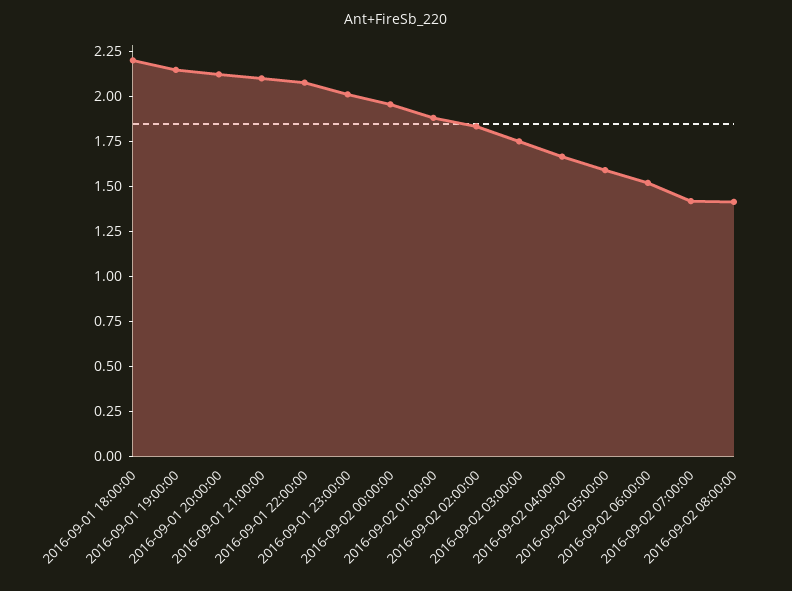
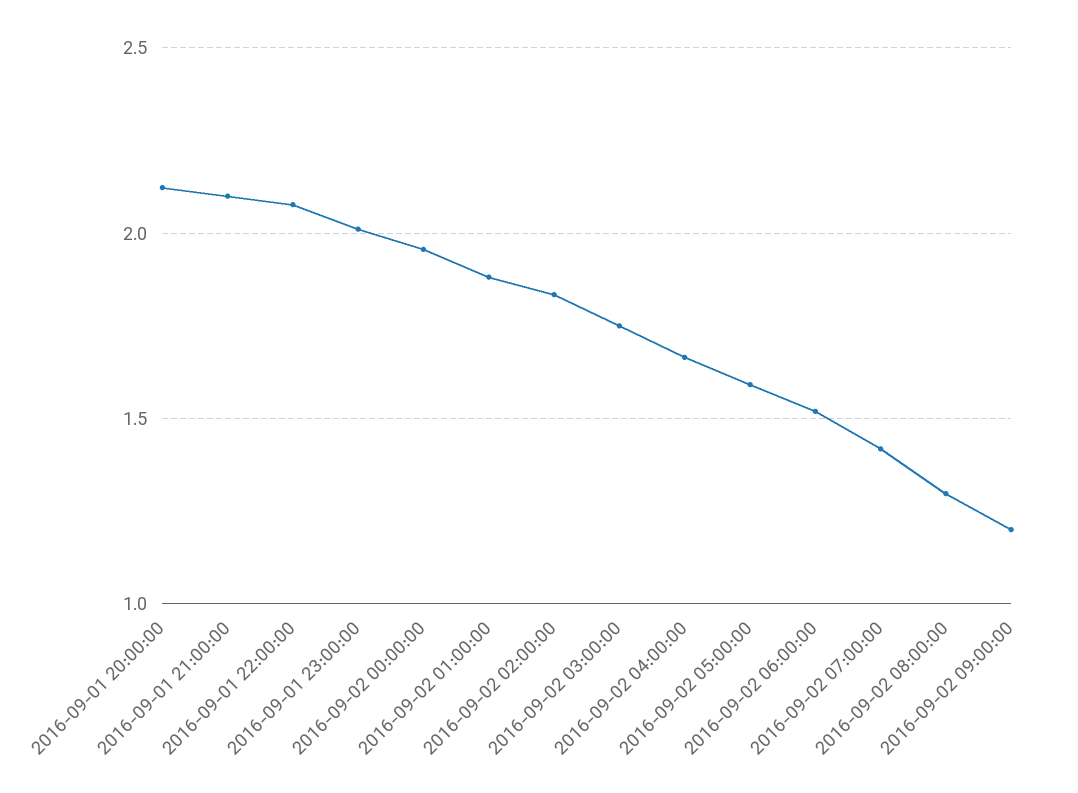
2016-09-01 18:00:00: 2.2 -> none
2016-09-01 19:00:00: 2.15 -> none
2016-09-02 08:00:00: 1.4 -> 1.3
2016-09-02 09:00:00: none -> 1.2

